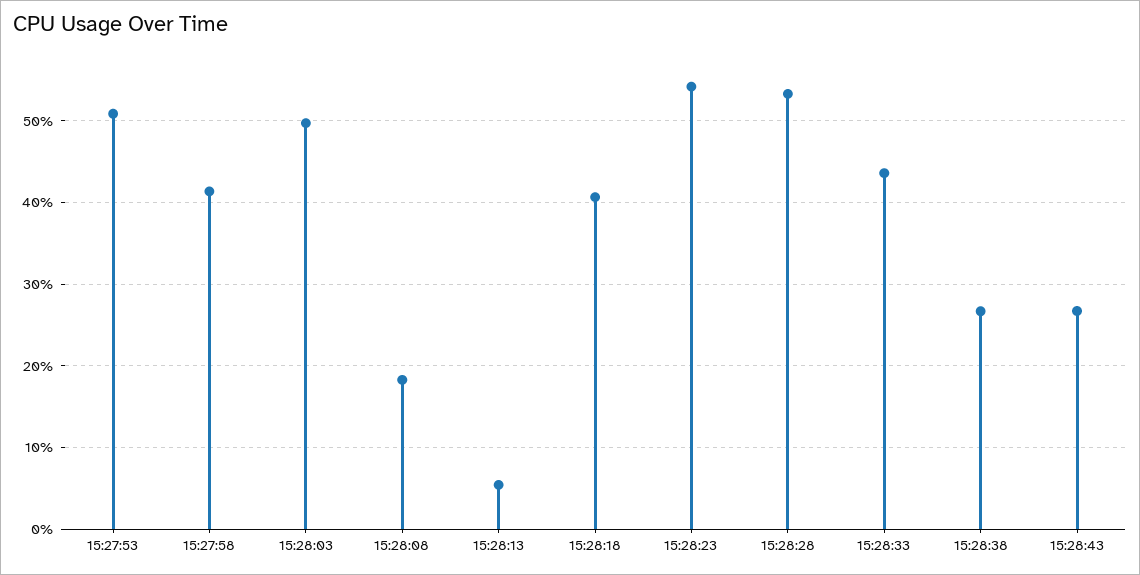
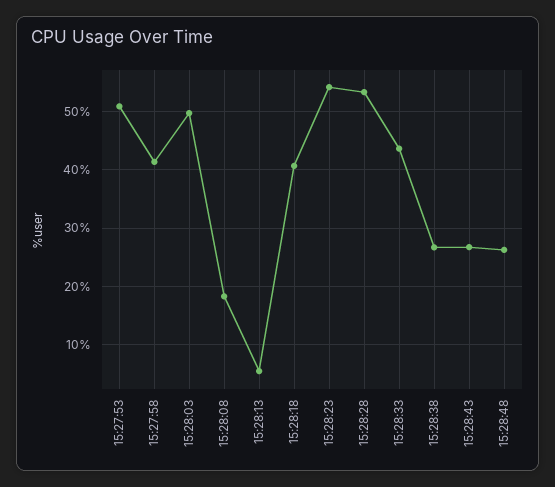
15:28:48: none -> 26

